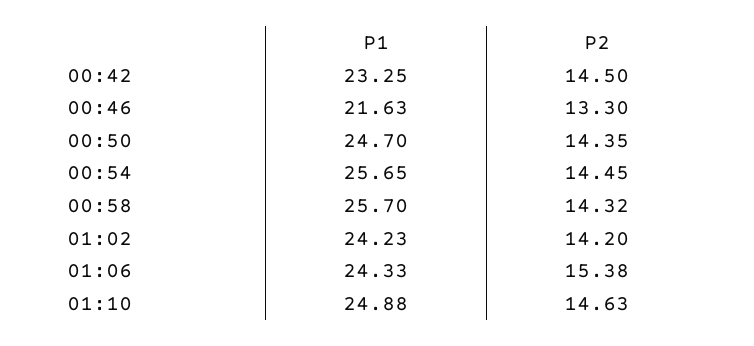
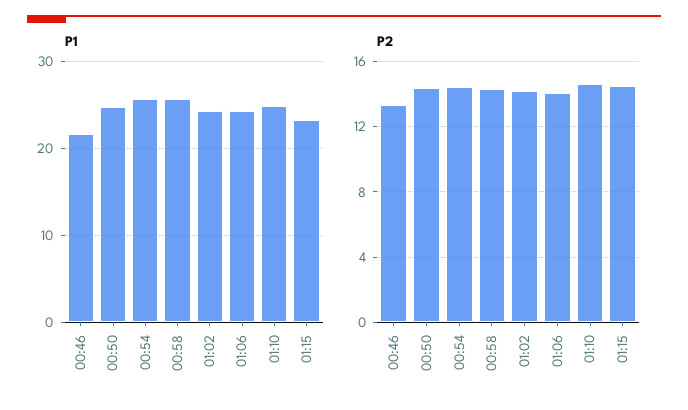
P1, 00:42: 23.25 -> none
P2, 00:42: 14.5 -> none
P2, 01:06: 15.38 -> 14
P1, 01:15: none -> 23
P2, 01:15: none -> 14.5

